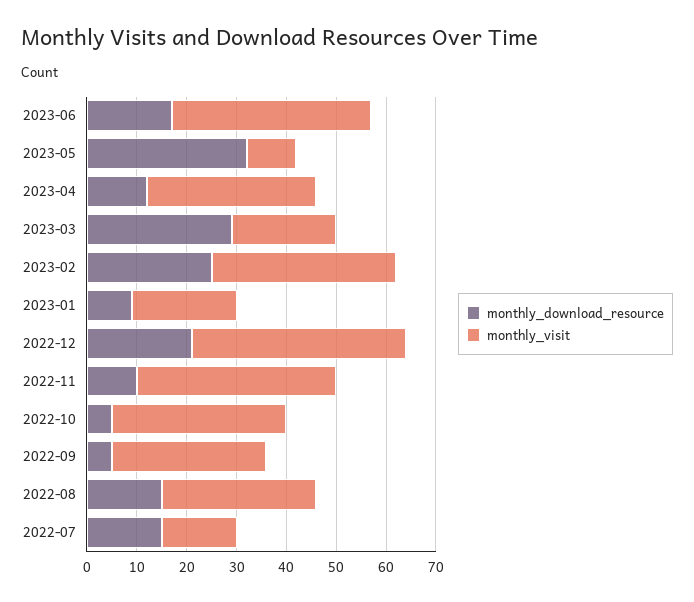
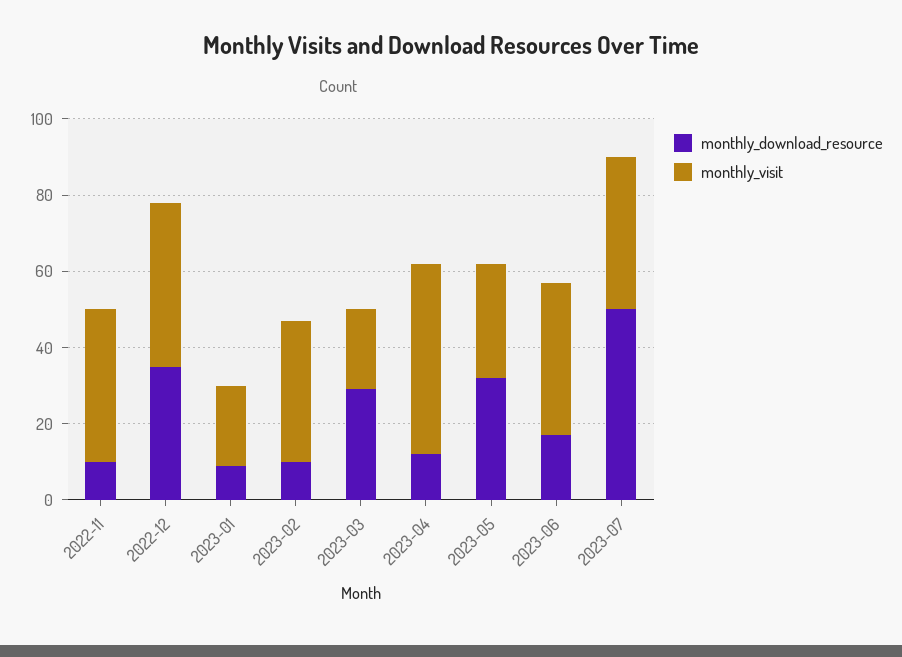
monthly_visit, 2023-05: 10 -> 30
monthly_visit, 2023-04: 35 -> 50
monthly_download_resource, 2023-02: 25 -> 10
monthly_download_resource, 2022-12: 20 -> 35
monthly_download_resource, 2022-10: 5 -> none
monthly_visit, 2022-10: 35 -> none
monthly_download_resource, 2022-09: 5 -> none
monthly_visit, 2022-09: 30 -> none
monthly_download_resource, 2022-08: 15 -> none
monthly_visit, 2022-08: 30 -> none
monthly_download_resource, 2022-07: 15 -> none
monthly_visit, 2022-07: 15 -> none
monthly_download_resource, 2023-07: none -> 50
monthly_visit, 2023-07: none -> 40

